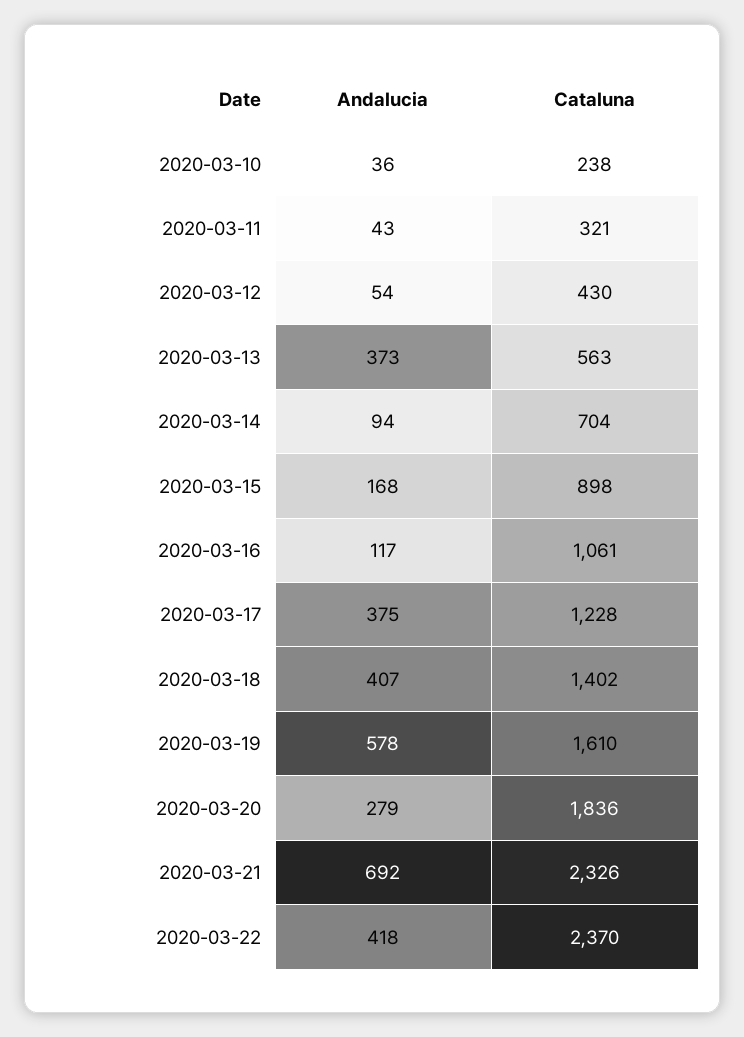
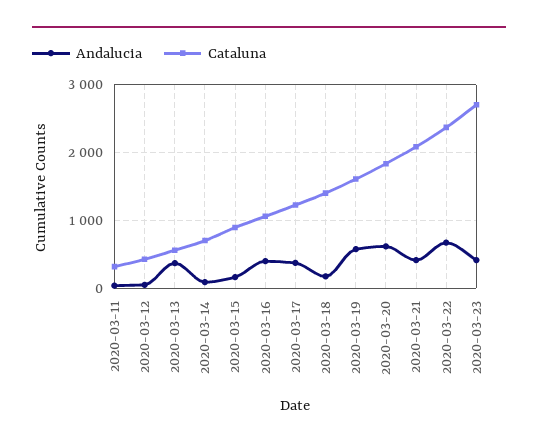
Andalucia, 2020-03-10: 36 -> none
Cataluna, 2020-03-10: 238 -> none
Andalucia, 2020-03-16: 117 -> 400
Andalucia, 2020-03-18: 407 -> 200
Andalucia, 2020-03-20: 279 -> 600
Andalucia, 2020-03-21: 692 -> 400
Cataluna, 2020-03-21: 2326 -> 2100
Andalucia, 2020-03-22: 418 -> 700
Andalucia, 2020-03-23: none -> 400
Cataluna, 2020-03-23: none -> 2700

